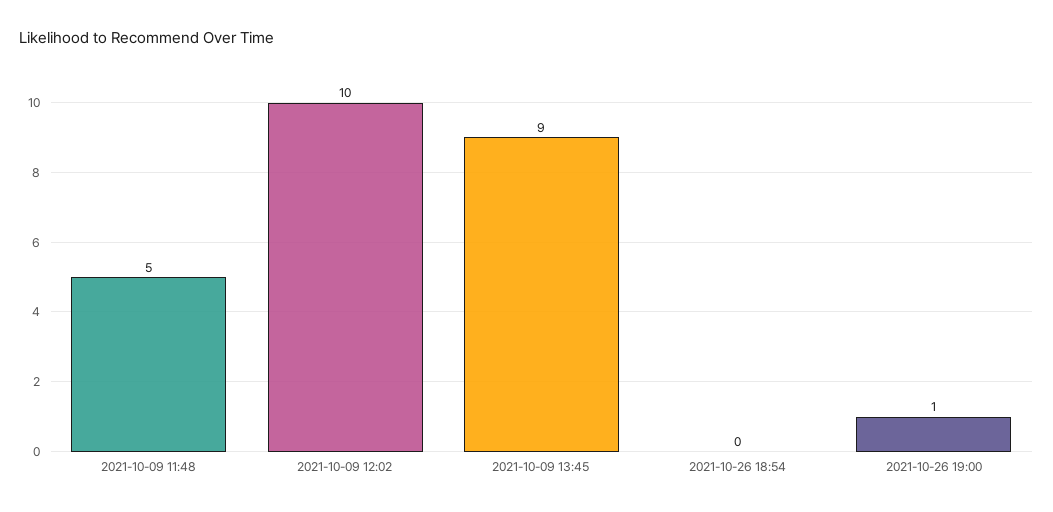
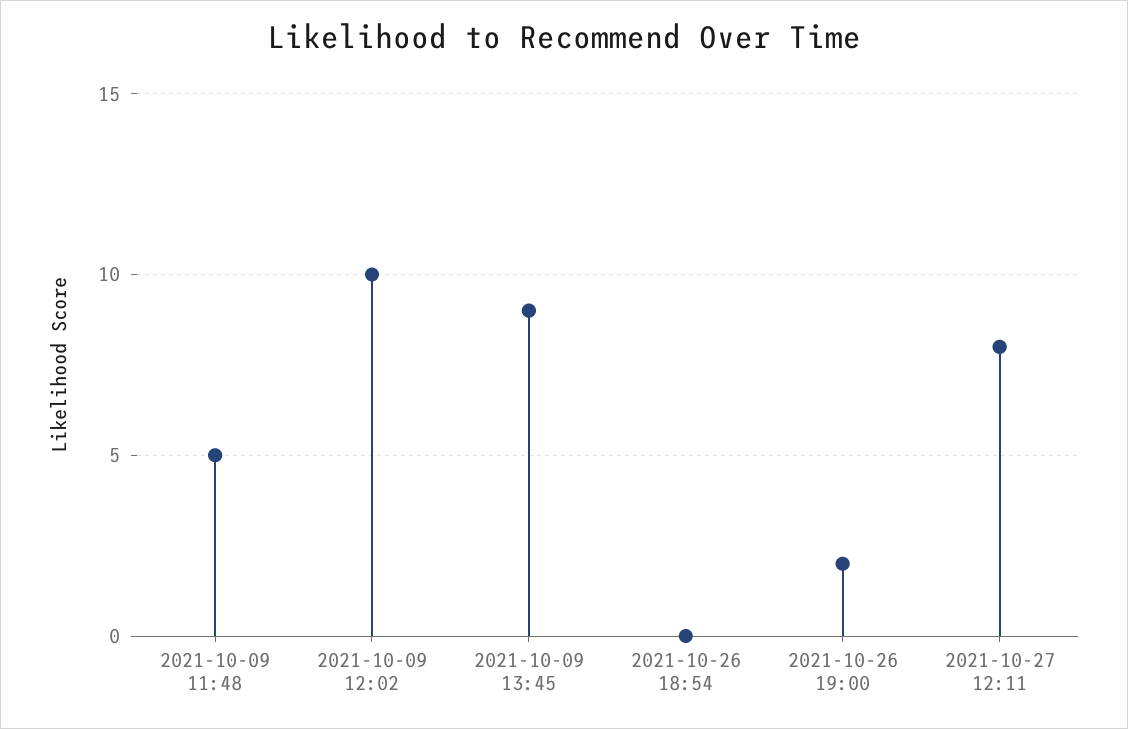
2021-10-26 19:00: 1 -> 2
2021-10-27 12:11: none -> 8

